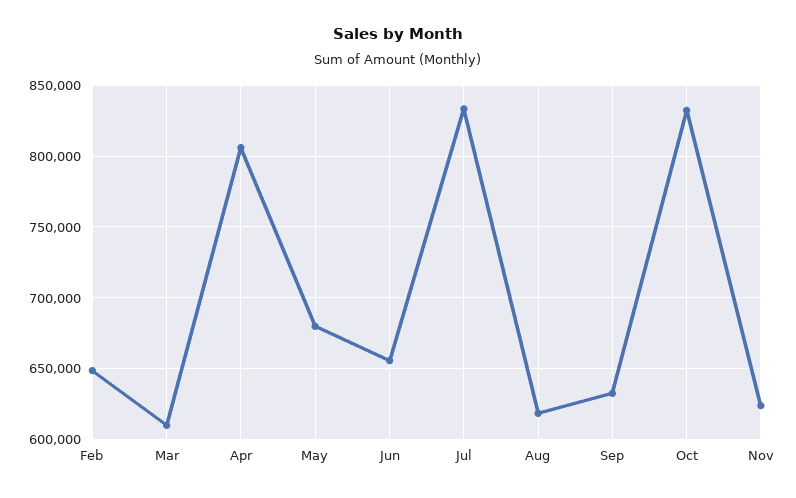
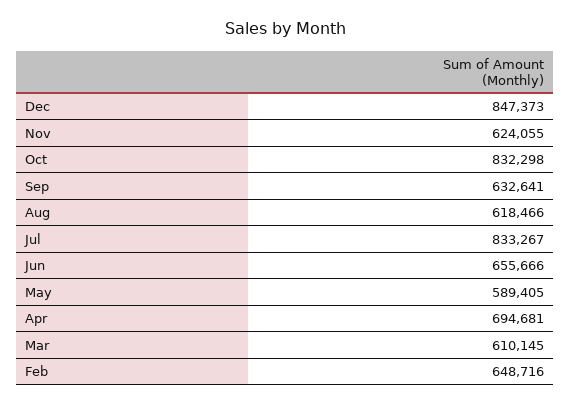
Apr: 805000 -> 694681
May: 680000 -> 589405
Dec: none -> 847373

